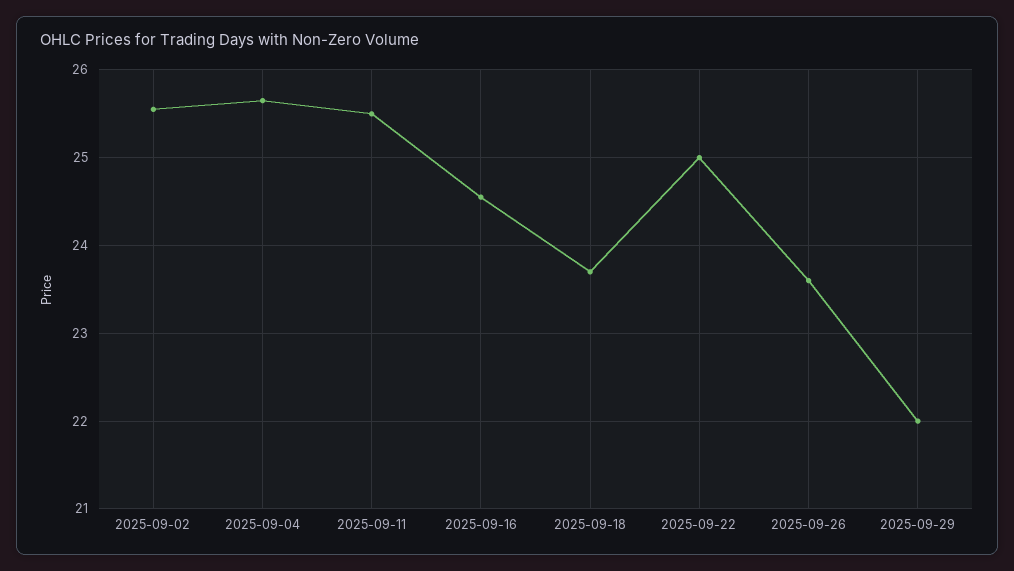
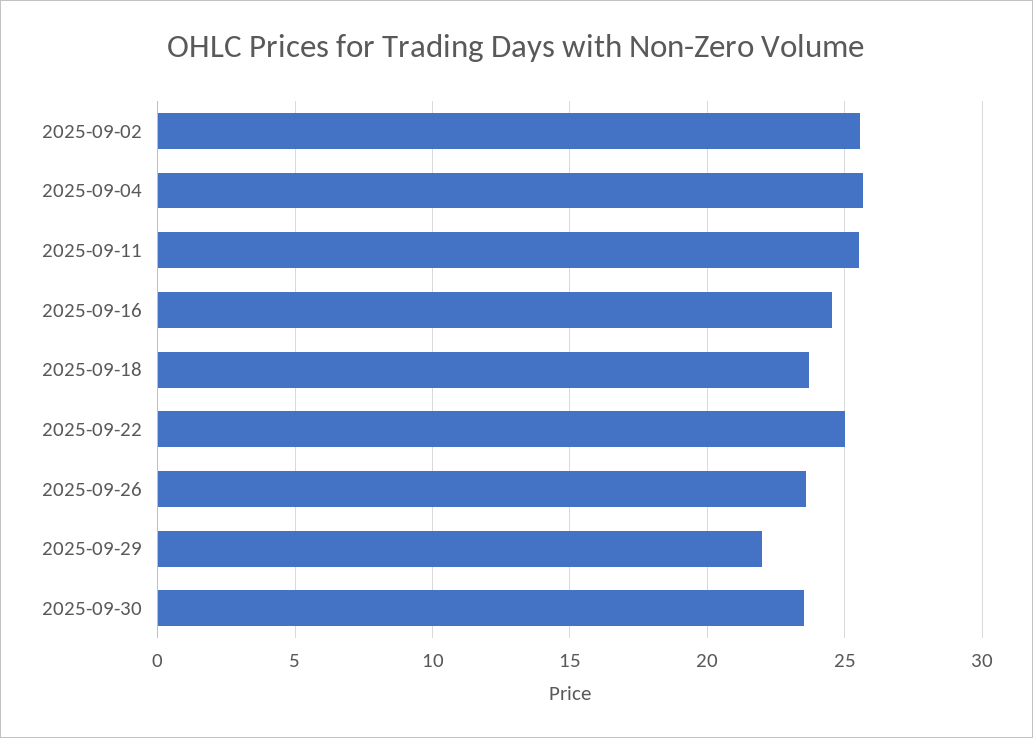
2025-09-30: none -> 23.5

